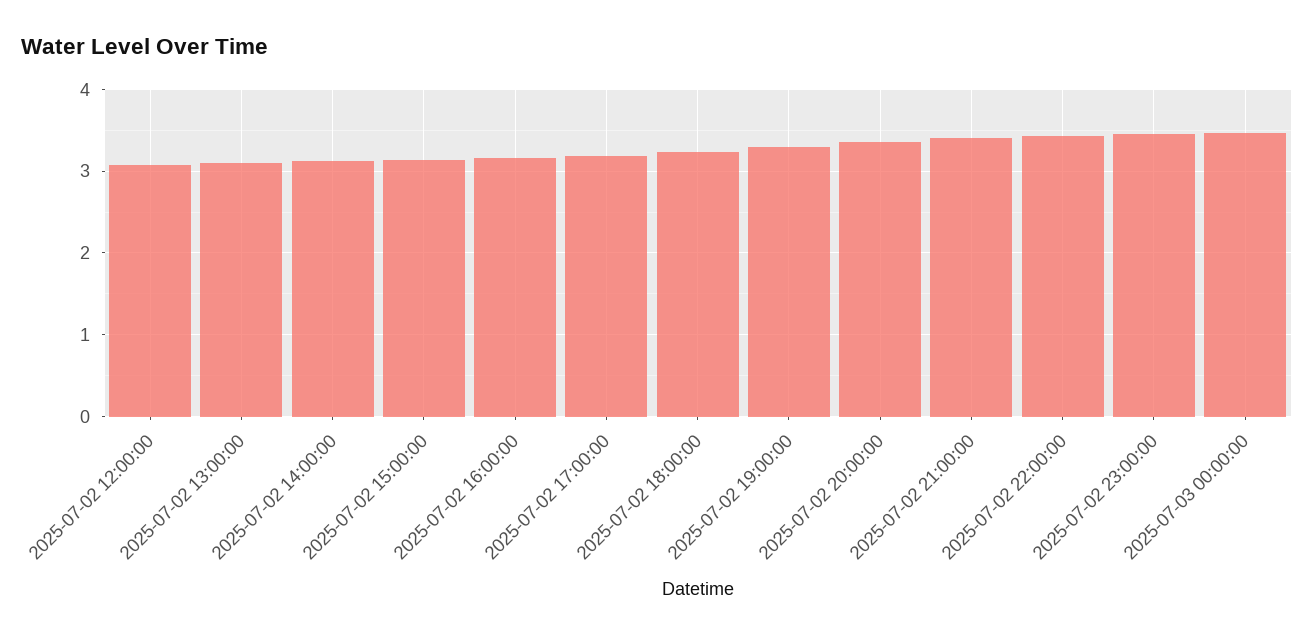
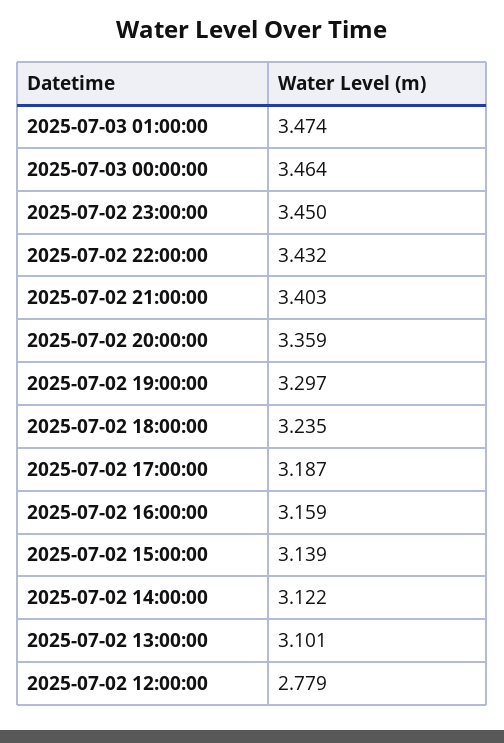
2025-07-02 12:00:00: 3.1 -> 2.779
2025-07-03 01:00:00: none -> 3.474

